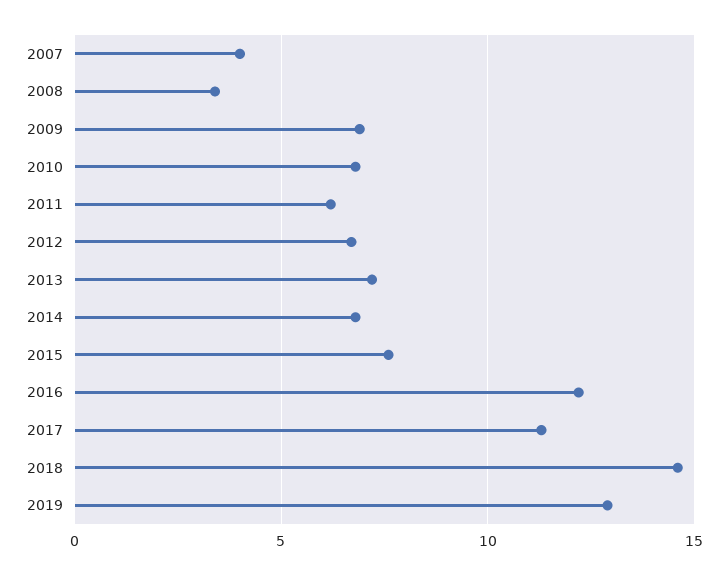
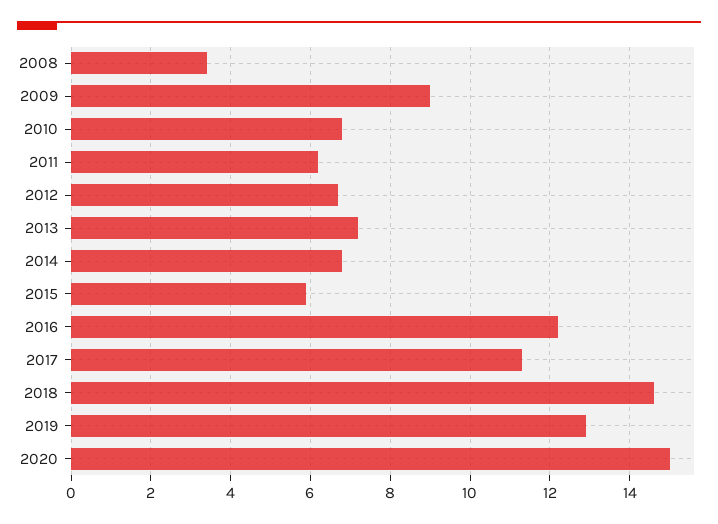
2007: 4 -> none
2009: 7 -> 9
2015: 7.5 -> 6
2020: none -> 15

